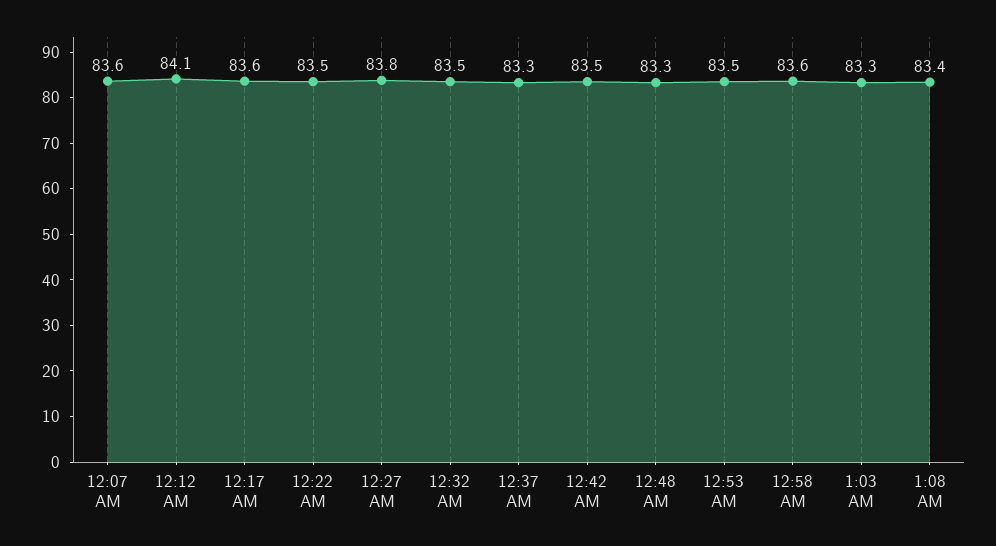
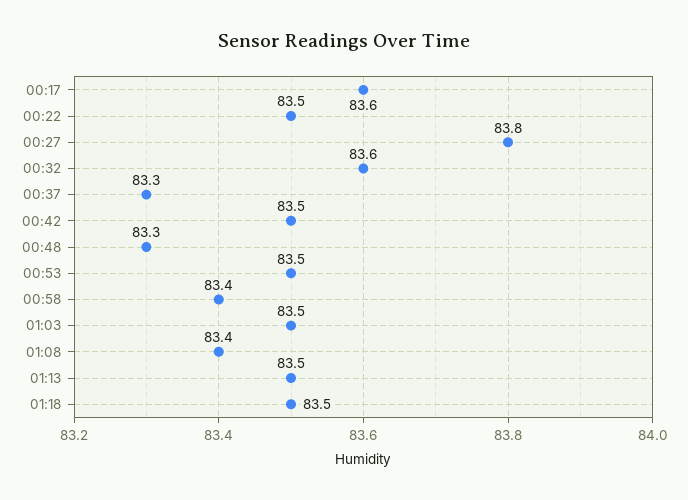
12:07 AM: 83.6 -> none
12:12 AM: 84.1 -> none
12:32 AM: 83.5 -> 83.6
12:58 AM: 83.6 -> 83.4
1:03 AM: 83.3 -> 83.5
01:13: none -> 83.5
01:18: none -> 83.5

